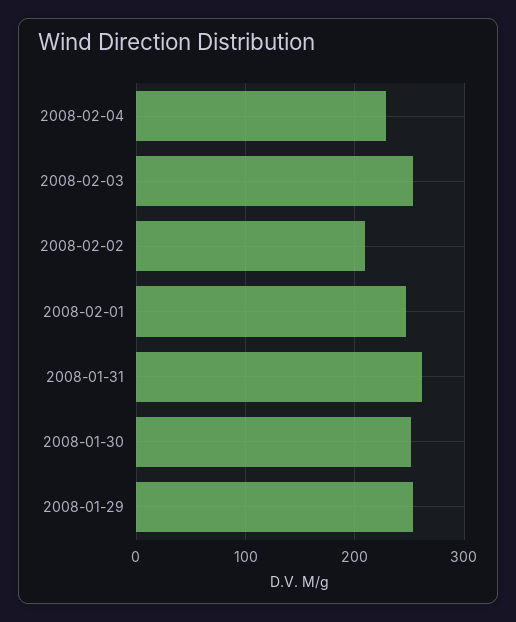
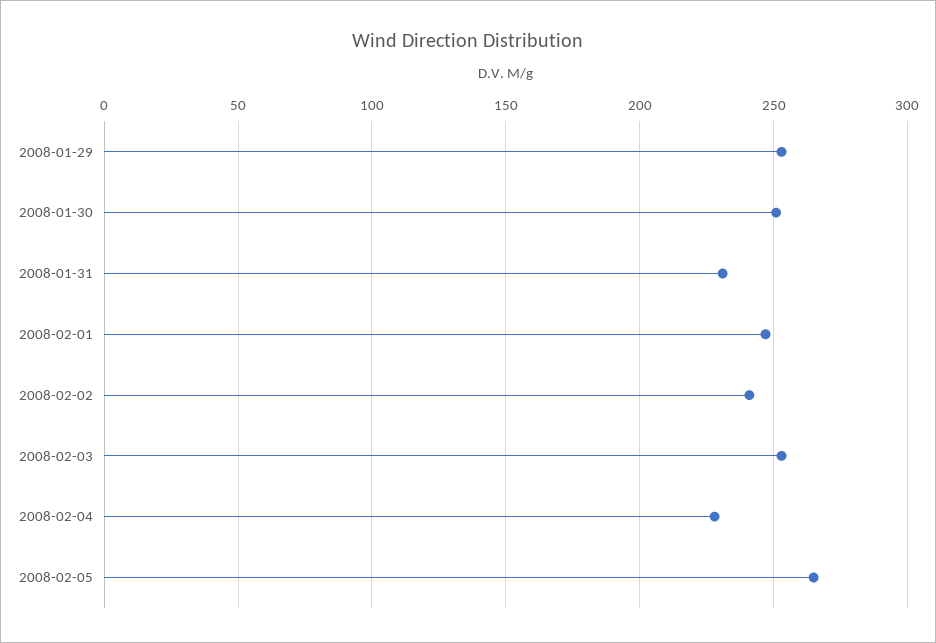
2008-02-02: 210 -> 240
2008-01-31: 260 -> 230
2008-02-05: none -> 265

